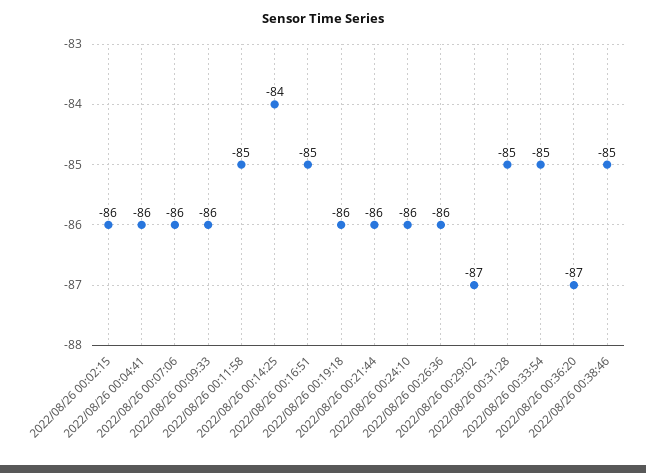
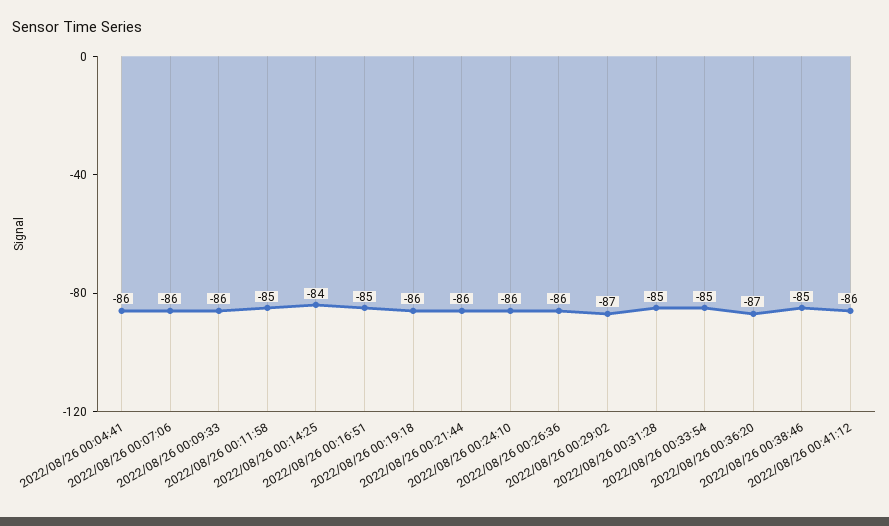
2022/08/26 00:02:15: -86 -> none
2022/08/26 00:41:12: none -> -86

